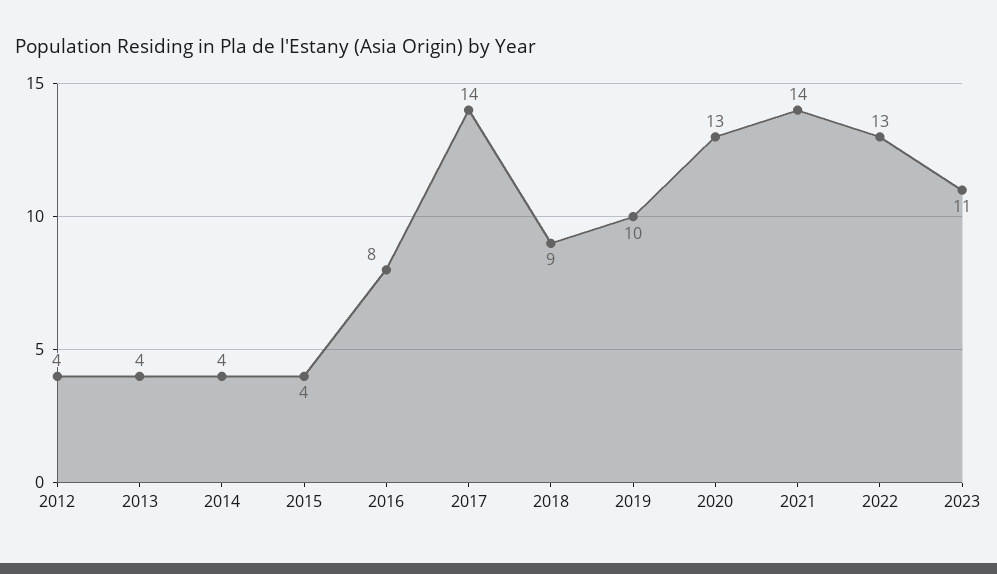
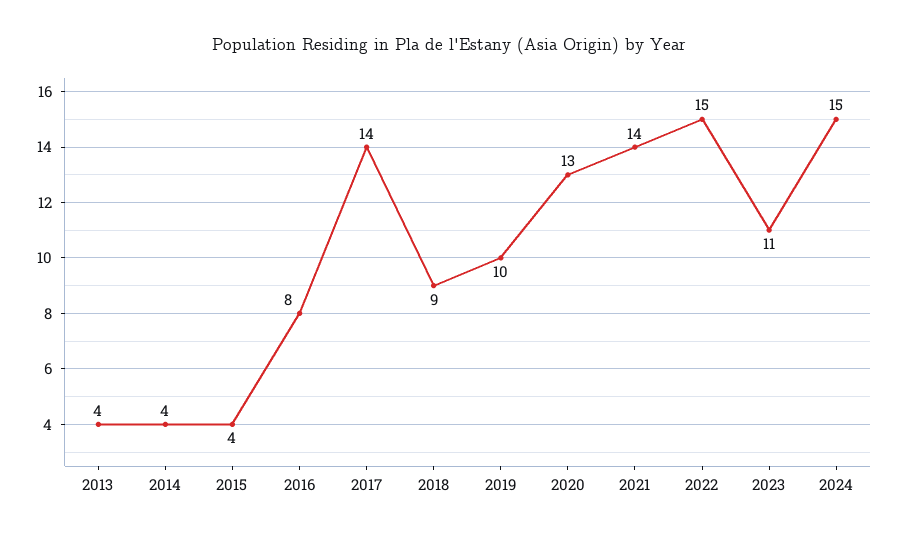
2012: 4 -> none
2022: 13 -> 15
2024: none -> 15

